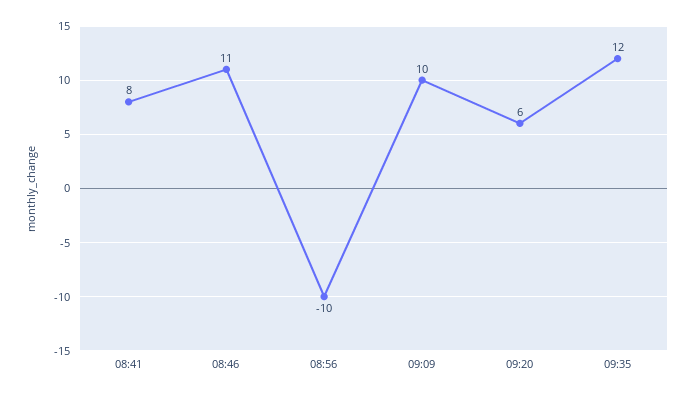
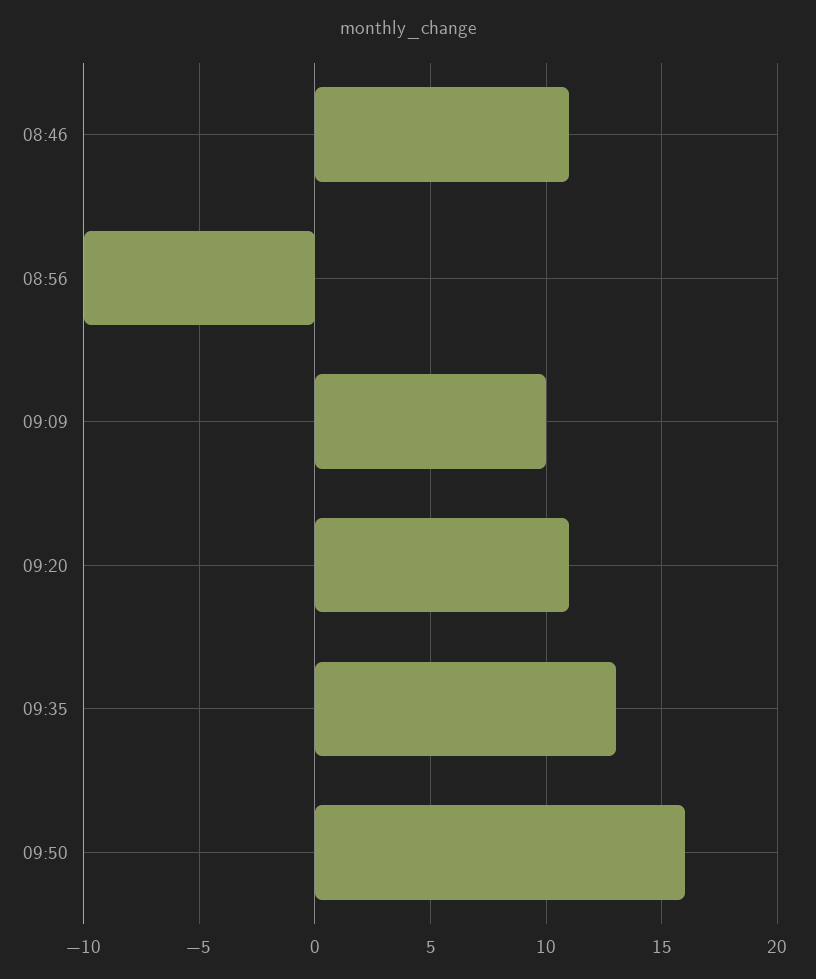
08:41: 8 -> none
09:20: 6 -> 11
09:35: 12 -> 13
09:50: none -> 16

